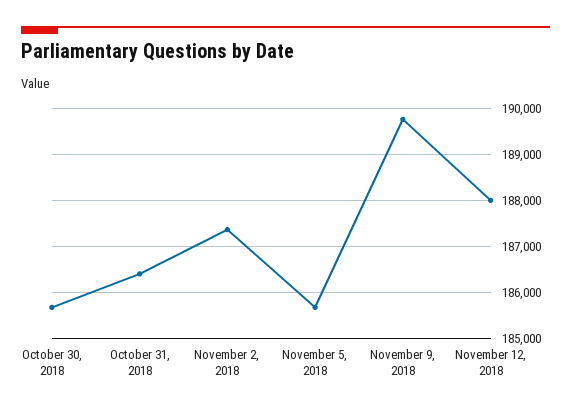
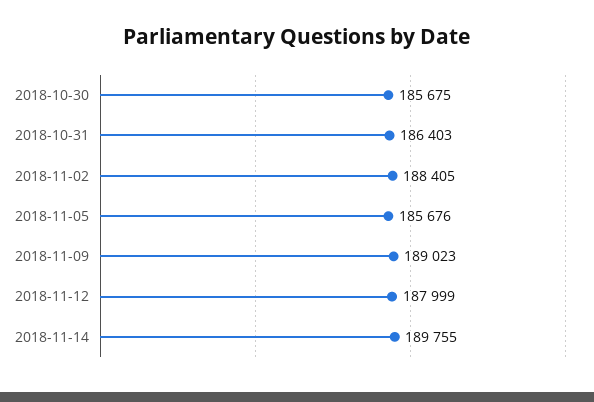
November 2, 2018: 187400 -> 188405
November 9, 2018: 189800 -> 189023
2018-11-14: none -> 189755

